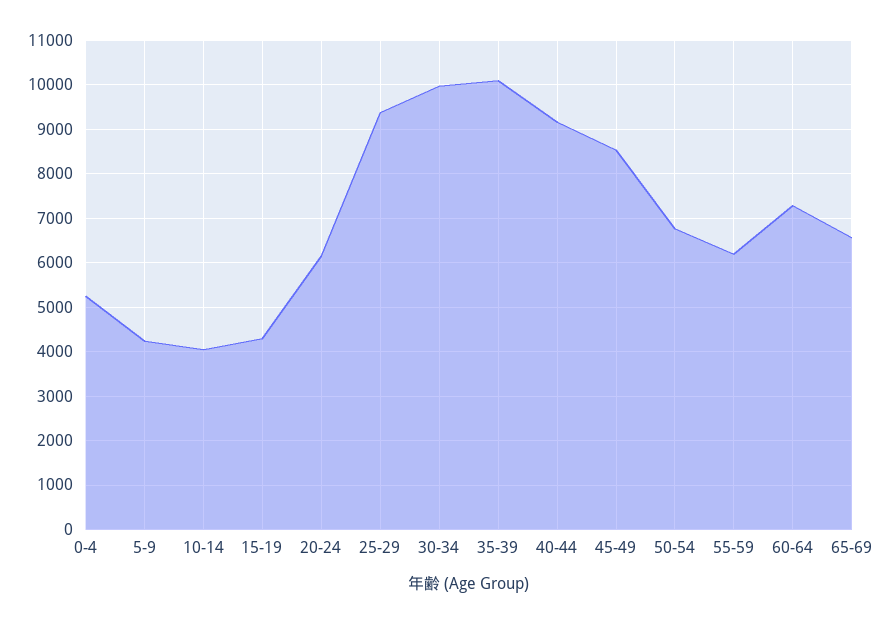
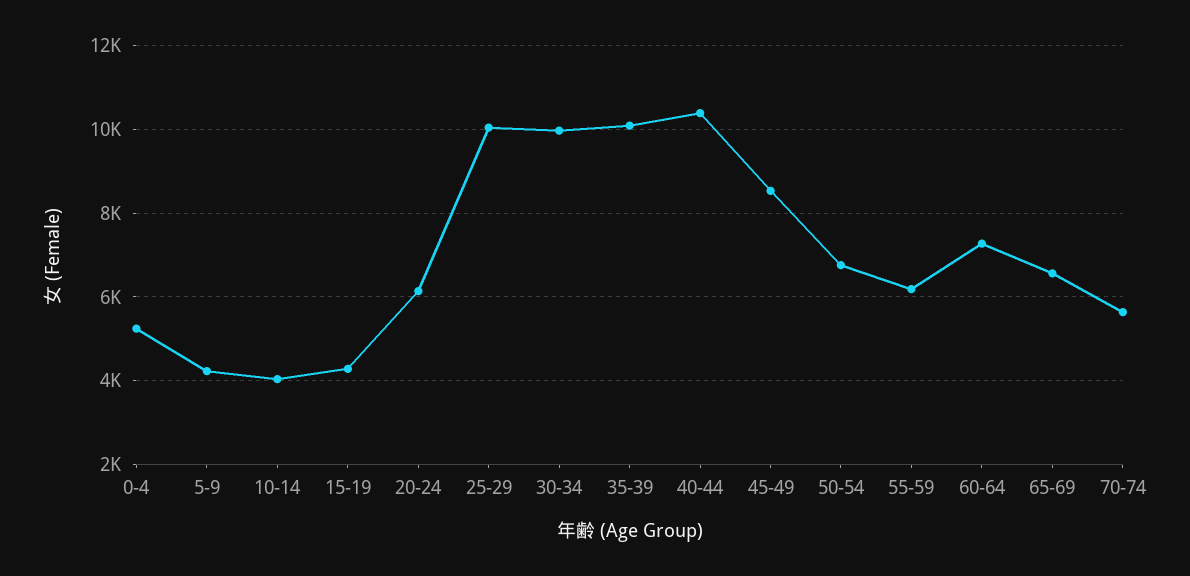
25-29: 9400 -> 10000
40-44: 9200 -> 10400
70-74: none -> 5600

